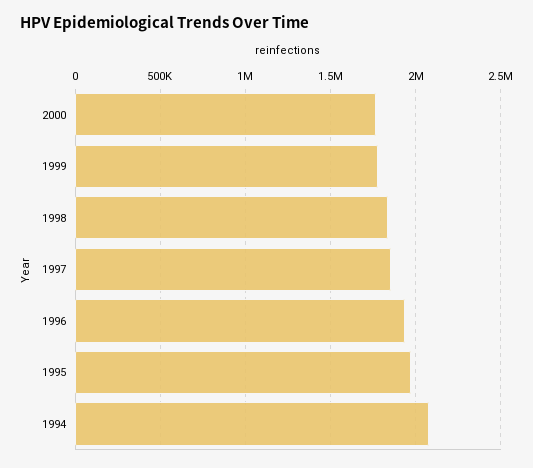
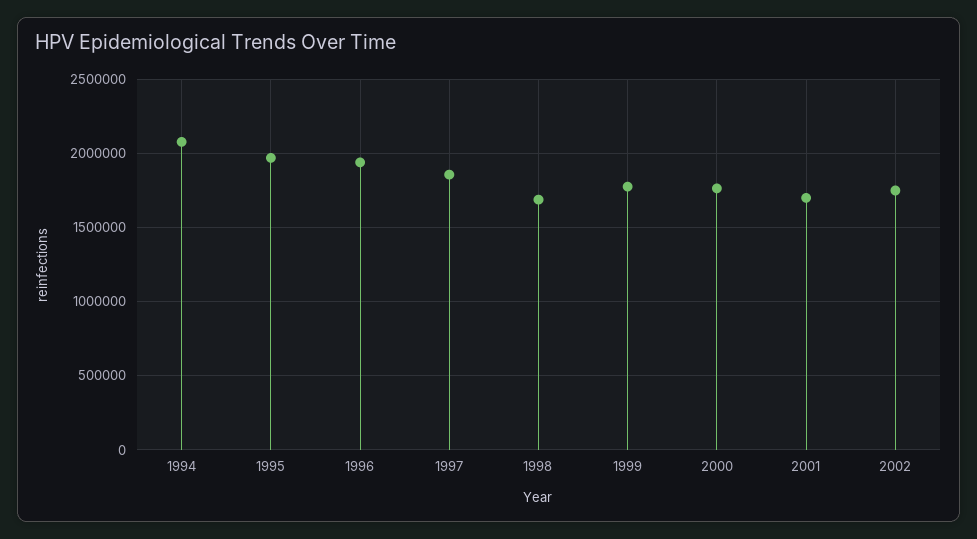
1998: 1850000 -> 1700000
2001: none -> 1700000
2002: none -> 1750000

